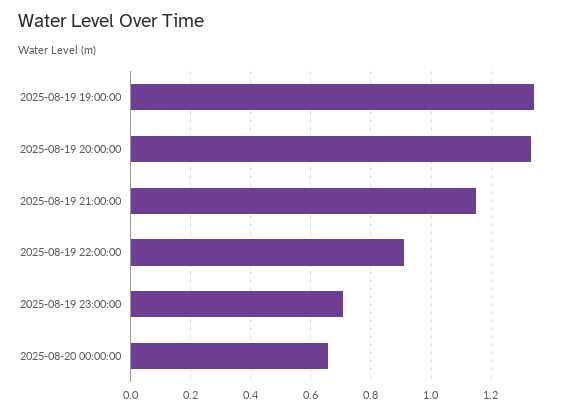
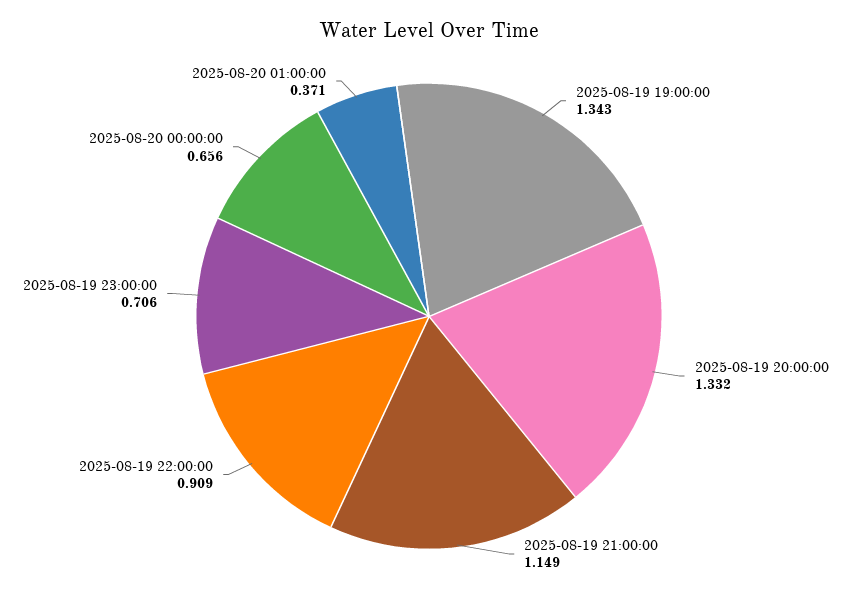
2025-08-20 01:00:00: none -> 0.371

